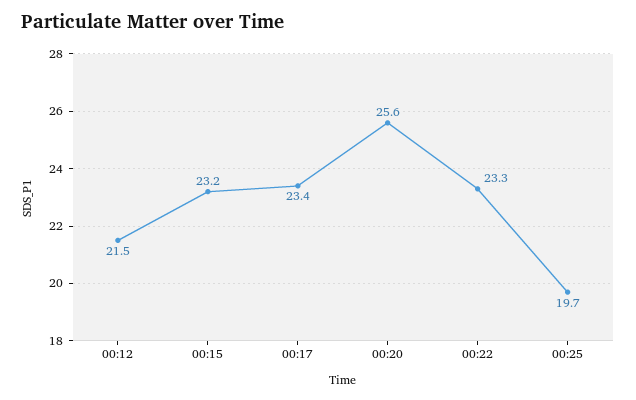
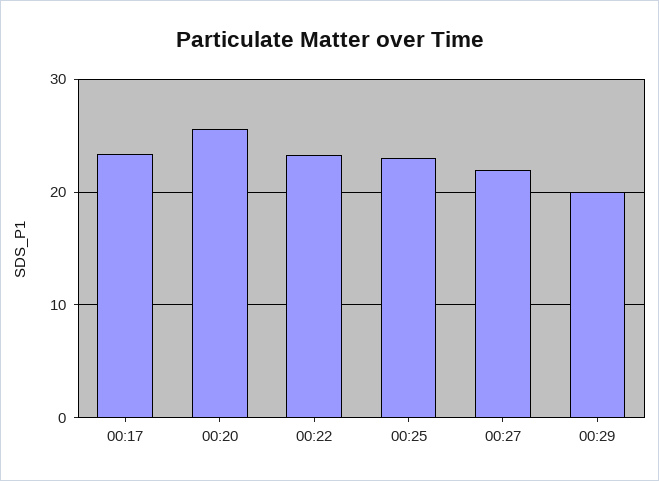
00:12: 21.5 -> none
00:15: 23.2 -> none
00:25: 19.7 -> 23
00:27: none -> 22
00:29: none -> 20

